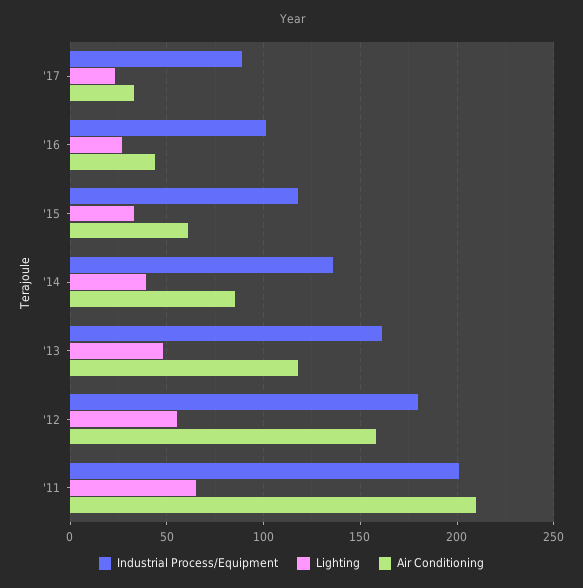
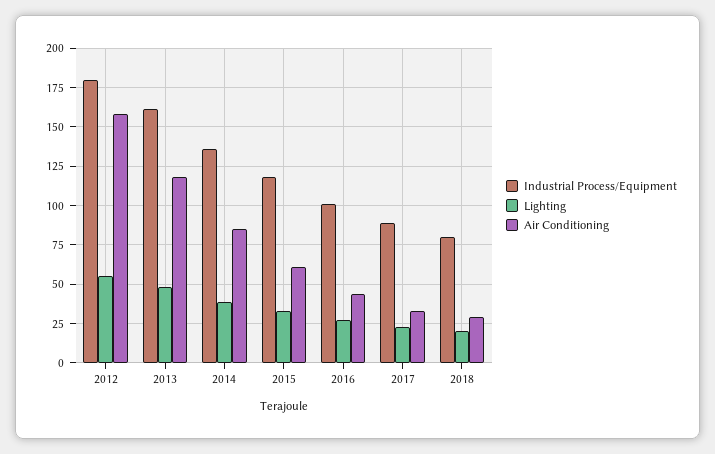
Industrial Process/Equipment, '11: 200 -> none
Lighting, '11: 65 -> none
Air Conditioning, '11: 210 -> none
Industrial Process/Equipment, 2018: none -> 80
Lighting, 2018: none -> 20
Air Conditioning, 2018: none -> 30

